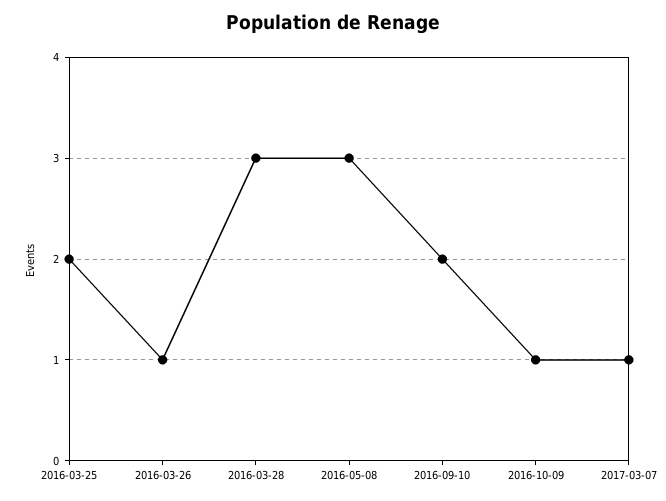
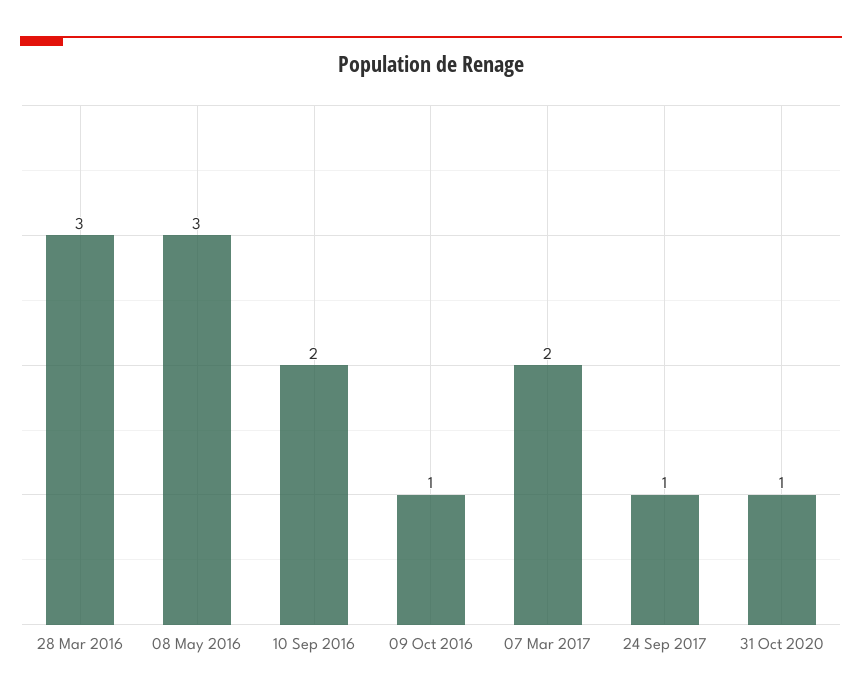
2016-03-25: 2 -> none
2016-03-26: 1 -> none
2017-03-07: 1 -> 2
24 Sep 2017: none -> 1
31 Oct 2020: none -> 1

